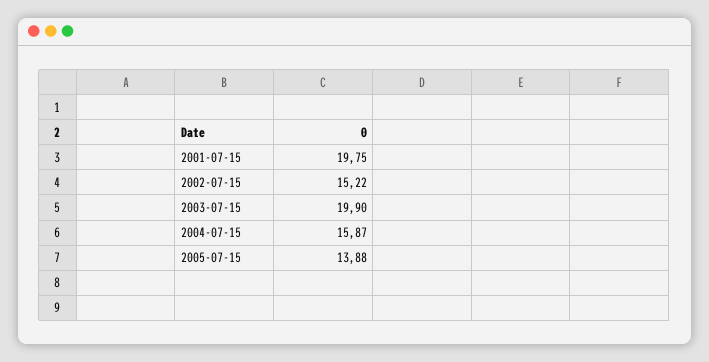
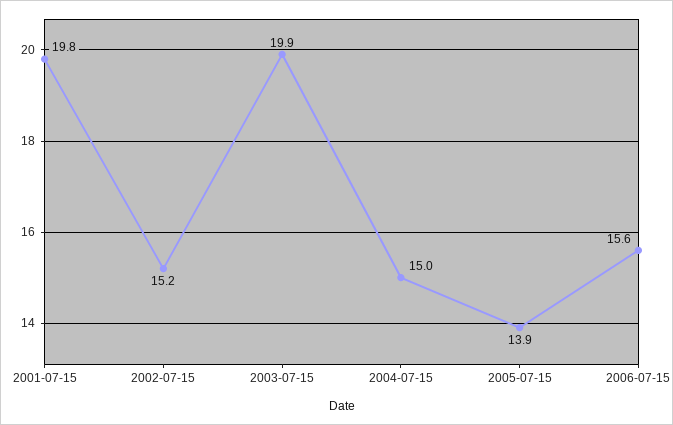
2004-07-15: 15.87 -> 15
2006-07-15: none -> 15.6

